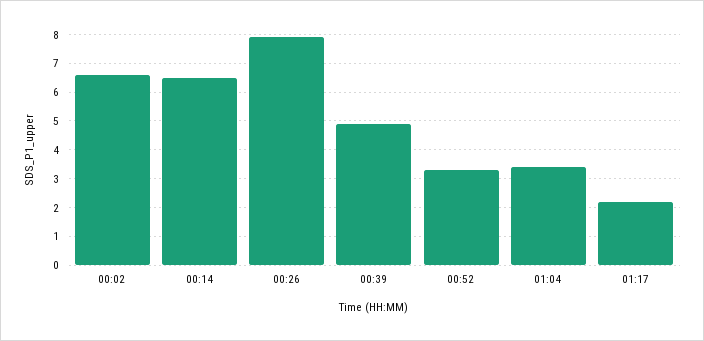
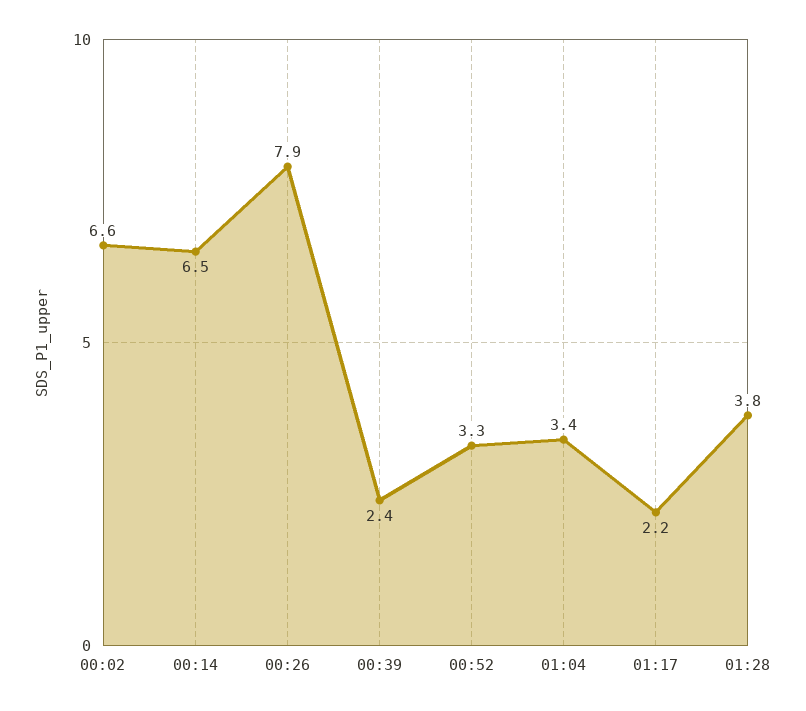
00:39: 5 -> 2.4
01:28: none -> 3.8

